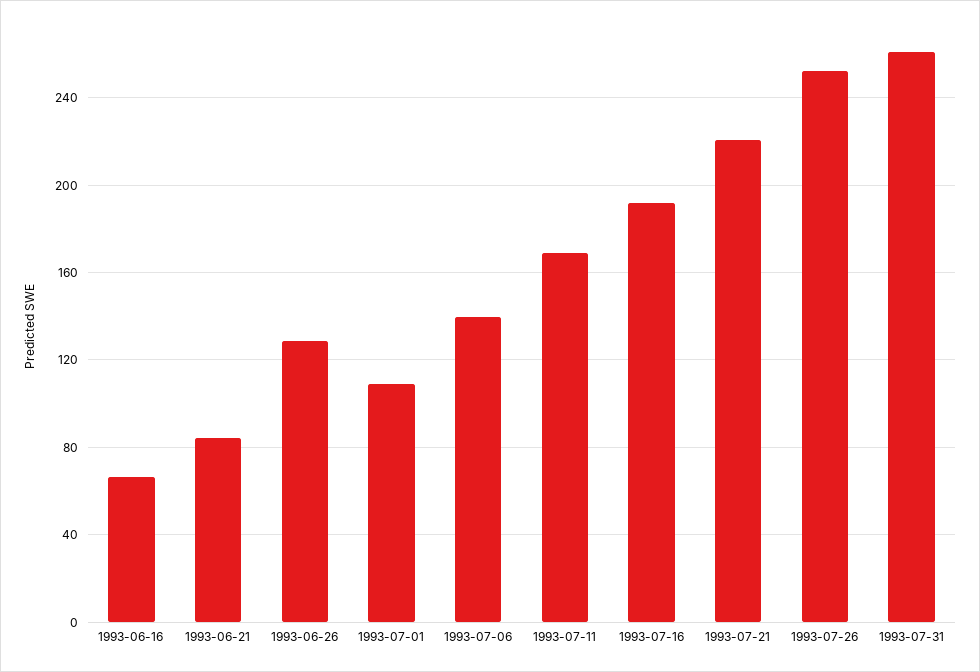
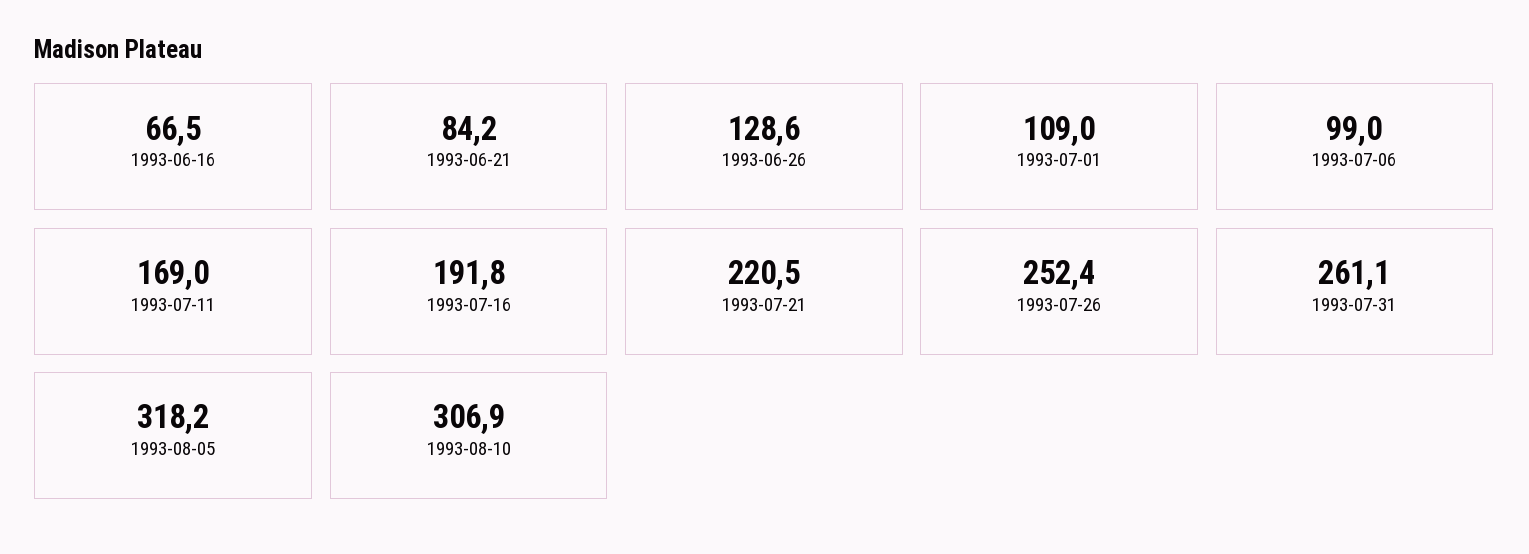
1993-07-06: 140 -> 99
1993-08-05: none -> 318.2
1993-08-10: none -> 306.9

